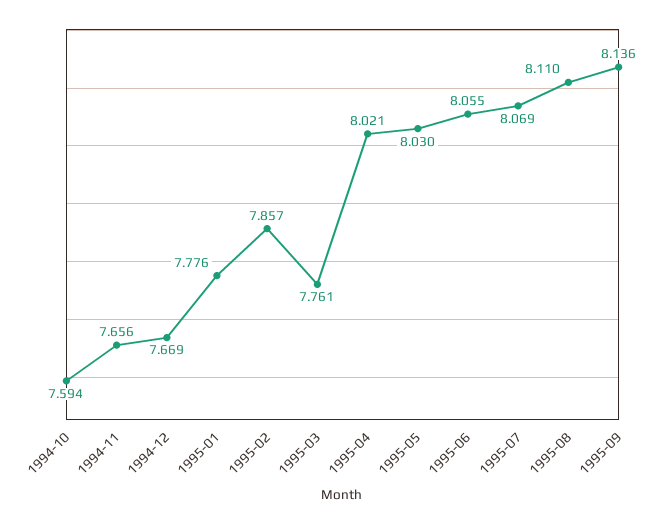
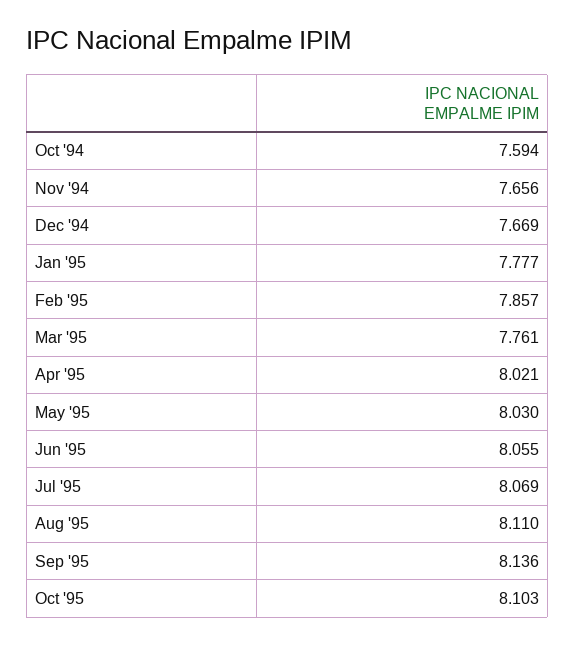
1995-01: 7.776 -> 7.777
Oct '95: none -> 8.103

